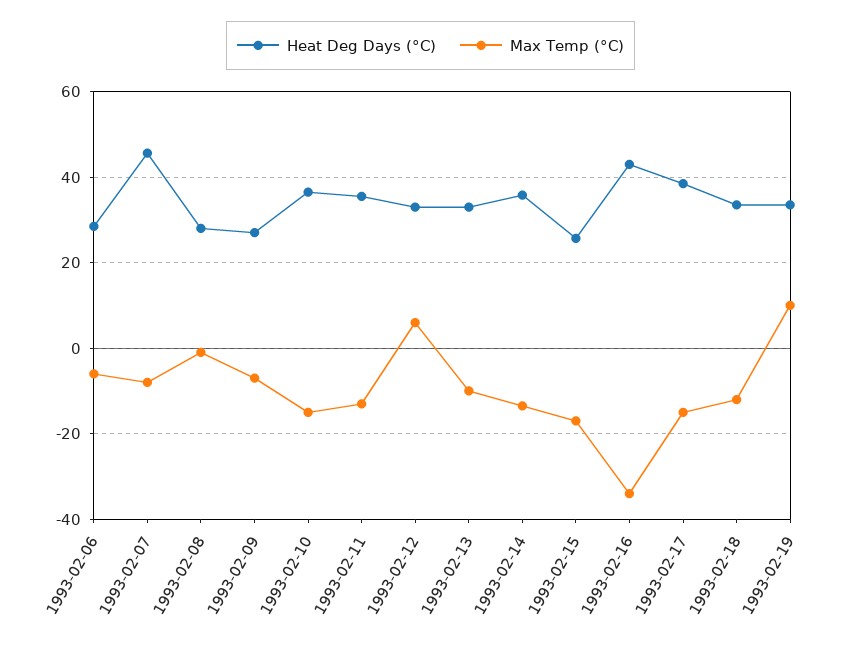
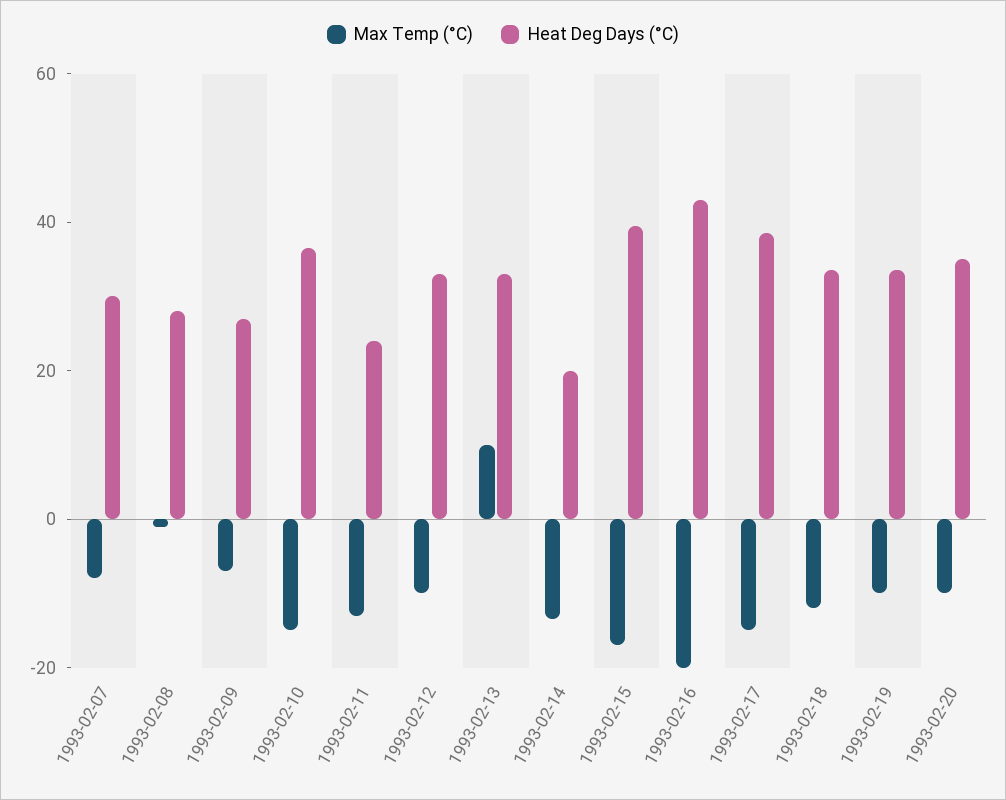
Heat Deg Days (°C), 1993-02-06: 28 -> none
Max Temp (°C), 1993-02-06: -6 -> none
Heat Deg Days (°C), 1993-02-07: 46 -> 30
Heat Deg Days (°C), 1993-02-11: 36 -> 25
Max Temp (°C), 1993-02-12: 6 -> -10
Max Temp (°C), 1993-02-13: -10 -> 10
Heat Deg Days (°C), 1993-02-14: 36 -> 20
Heat Deg Days (°C), 1993-02-15: 26 -> 40
Max Temp (°C), 1993-02-16: -34 -> -20
Max Temp (°C), 1993-02-19: 10 -> -10
Max Temp (°C), 1993-02-20: none -> -10
Heat Deg Days (°C), 1993-02-20: none -> 35

